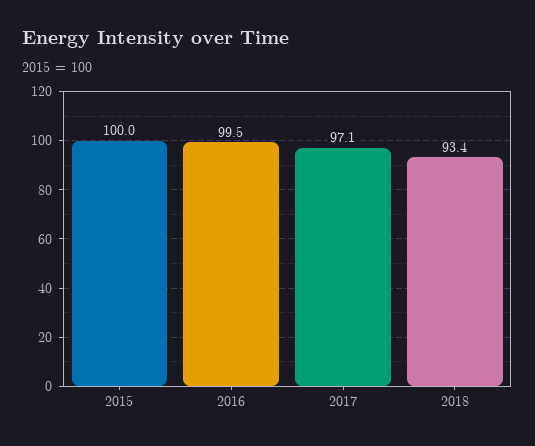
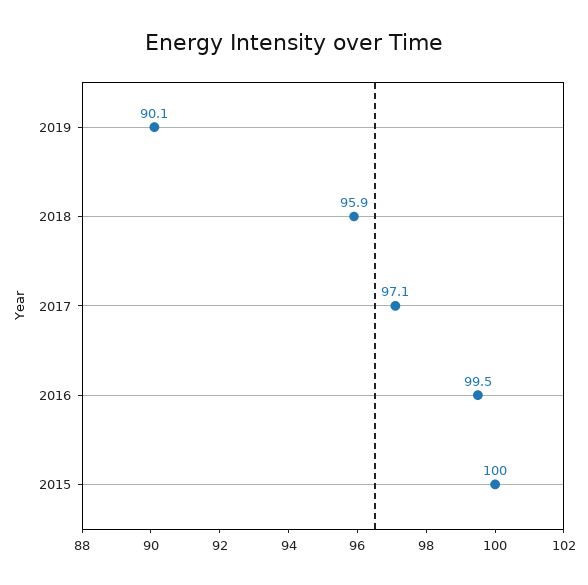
2018: 93.4 -> 95.9
2019: none -> 90.1

